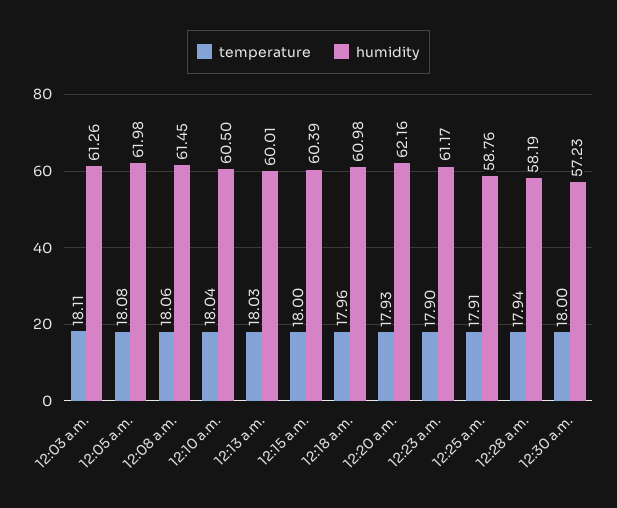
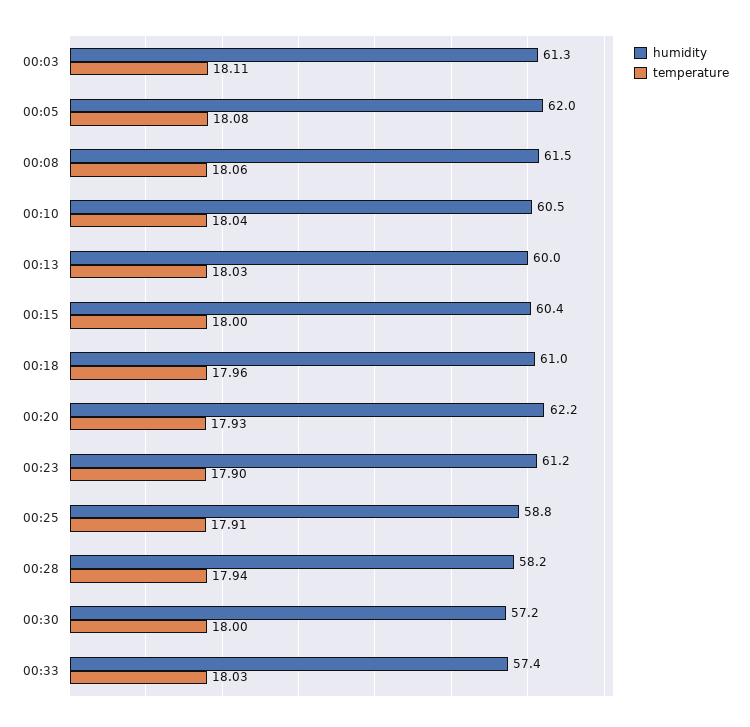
humidity, 00:33: none -> 57.4
temperature, 00:33: none -> 18.03

